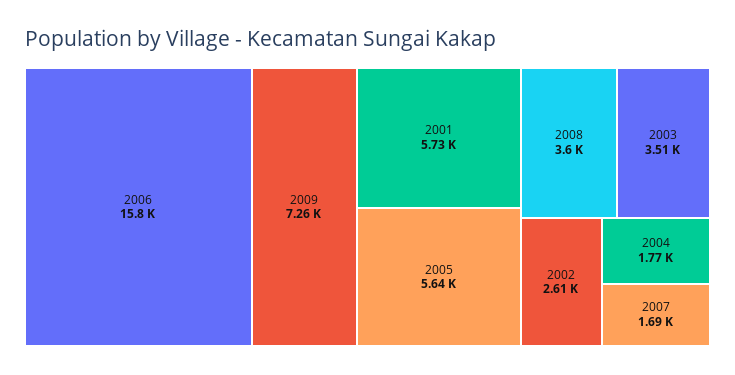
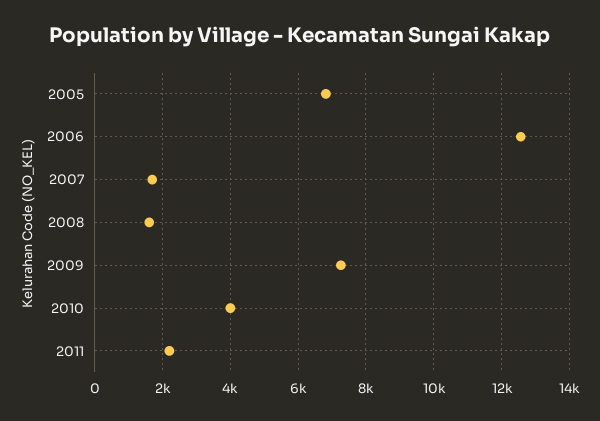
2006: 15800 -> 12600
2001: 5730 -> none
2005: 5640 -> 6800
2008: 3600 -> 1600
2003: 3510 -> none
2002: 2610 -> none
2004: 1770 -> none
2010: none -> 4000
2011: none -> 2200

